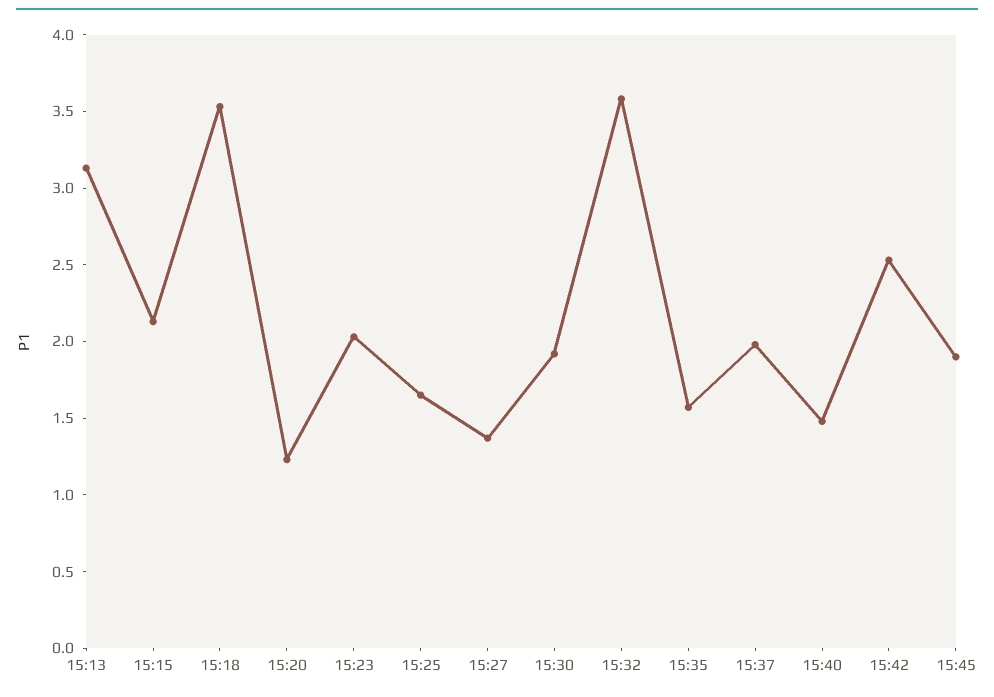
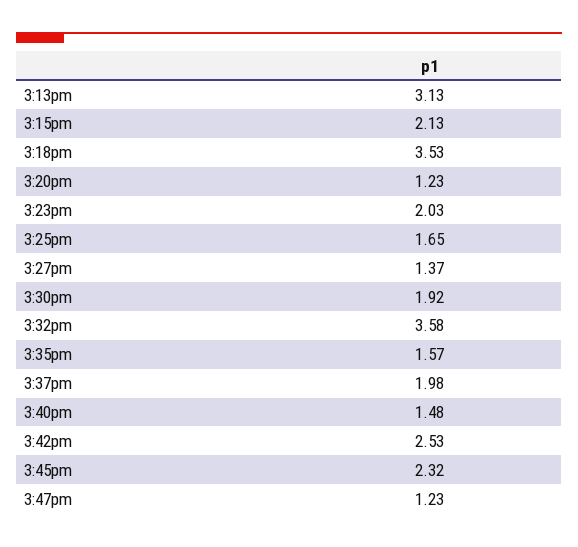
15:45: 1.9 -> 2.32
3:47pm: none -> 1.23

